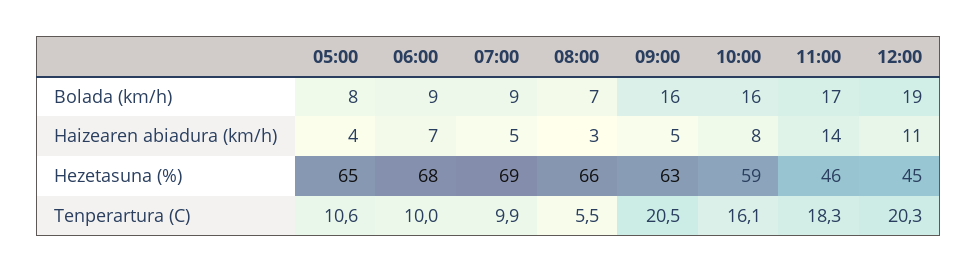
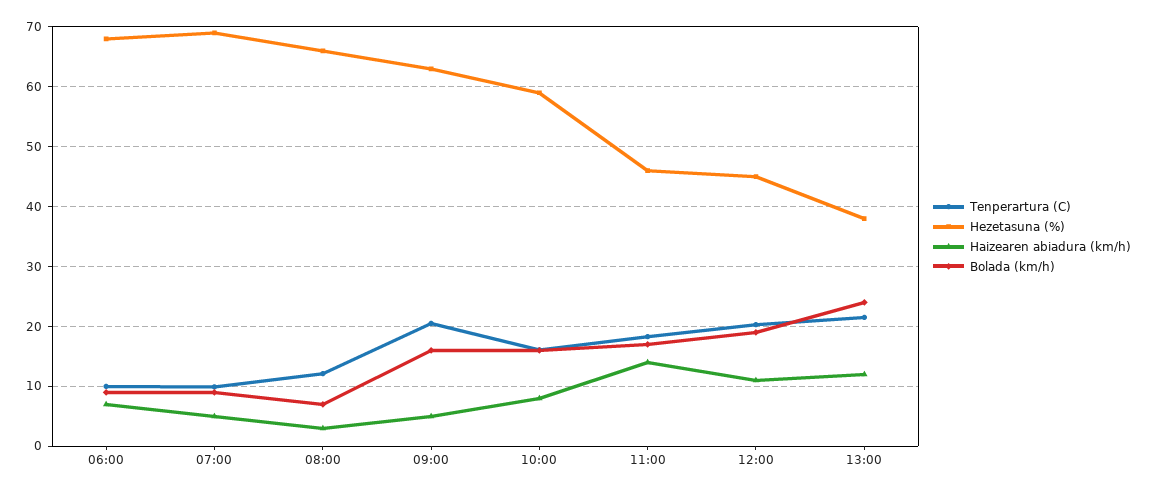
Bolada (km/h), 05:00: 8 -> none
Haizearen abiadura (km/h), 05:00: 4 -> none
Hezetasuna (%), 05:00: 65 -> none
Tenperartura (C), 05:00: 10.6 -> none
Tenperartura (C), 08:00: 5.5 -> 12
Tenperartura (C), 13:00: none -> 22
Hezetasuna (%), 13:00: none -> 38
Haizearen abiadura (km/h), 13:00: none -> 12
Bolada (km/h), 13:00: none -> 24

